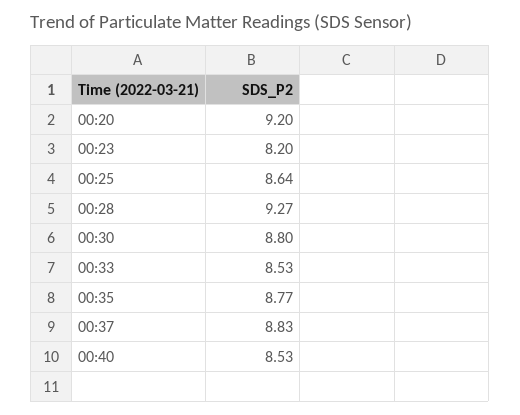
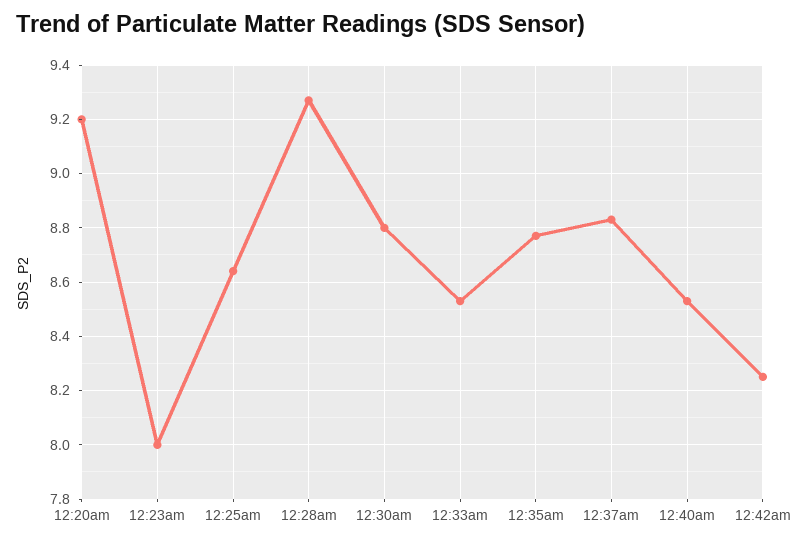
00:23: 8.2 -> 8
12:42am: none -> 8.25

